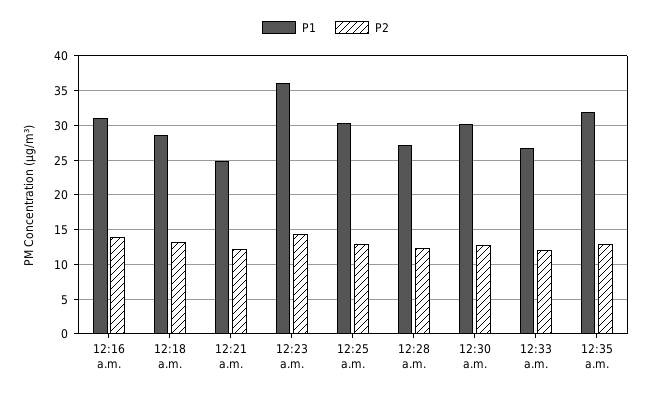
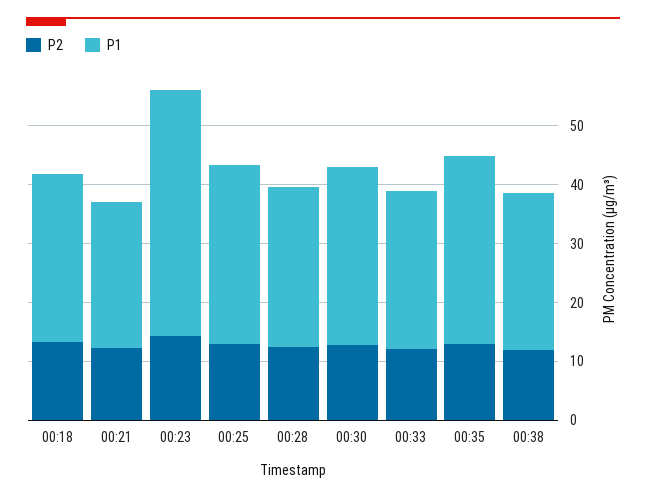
P1, 12:16 a.m.: 31 -> none
P2, 12:16 a.m.: 14 -> none
P1, 12:23 a.m.: 36 -> 42
P2, 00:38: none -> 12
P1, 00:38: none -> 26

